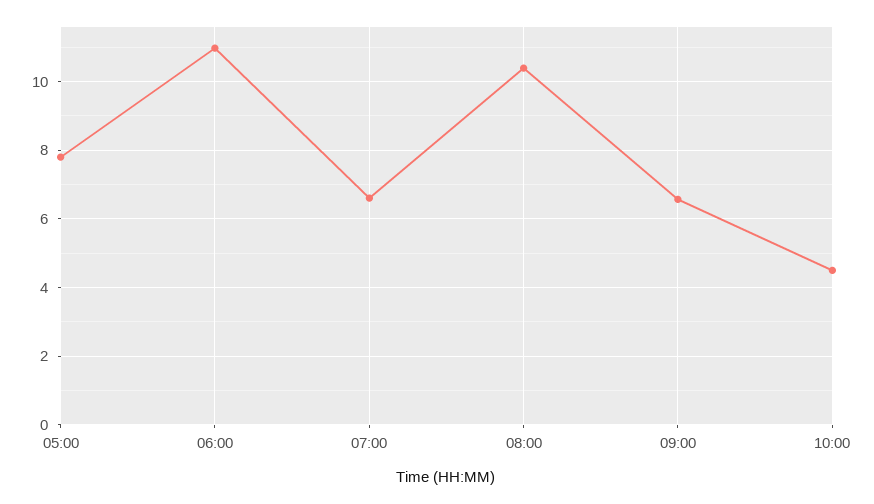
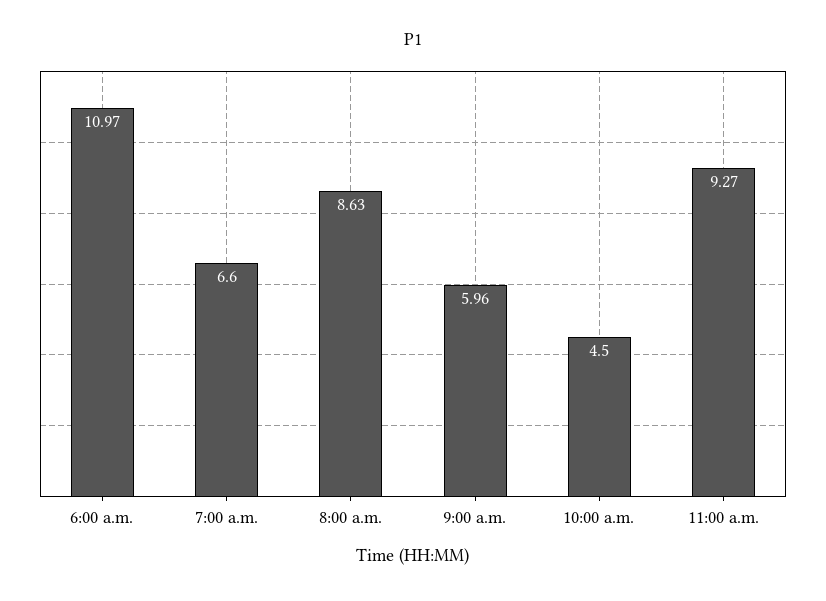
05:00: 7.8 -> none
08:00: 10.4 -> 8.63
09:00: 6.6 -> 5.96
11:00 a.m.: none -> 9.27

